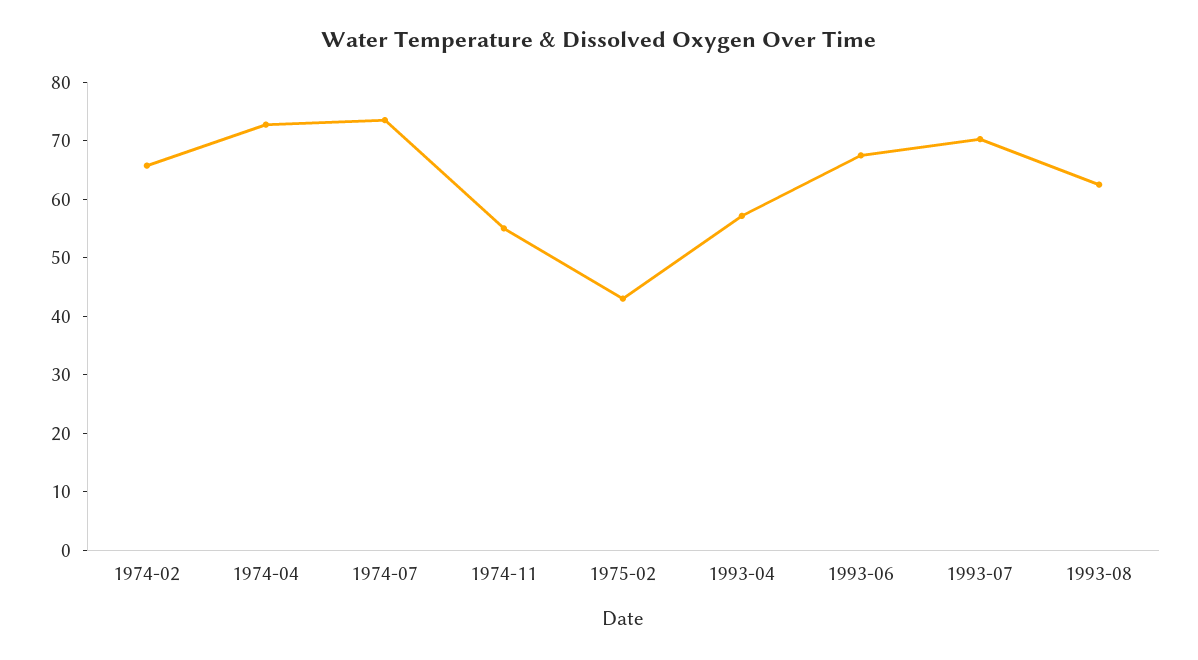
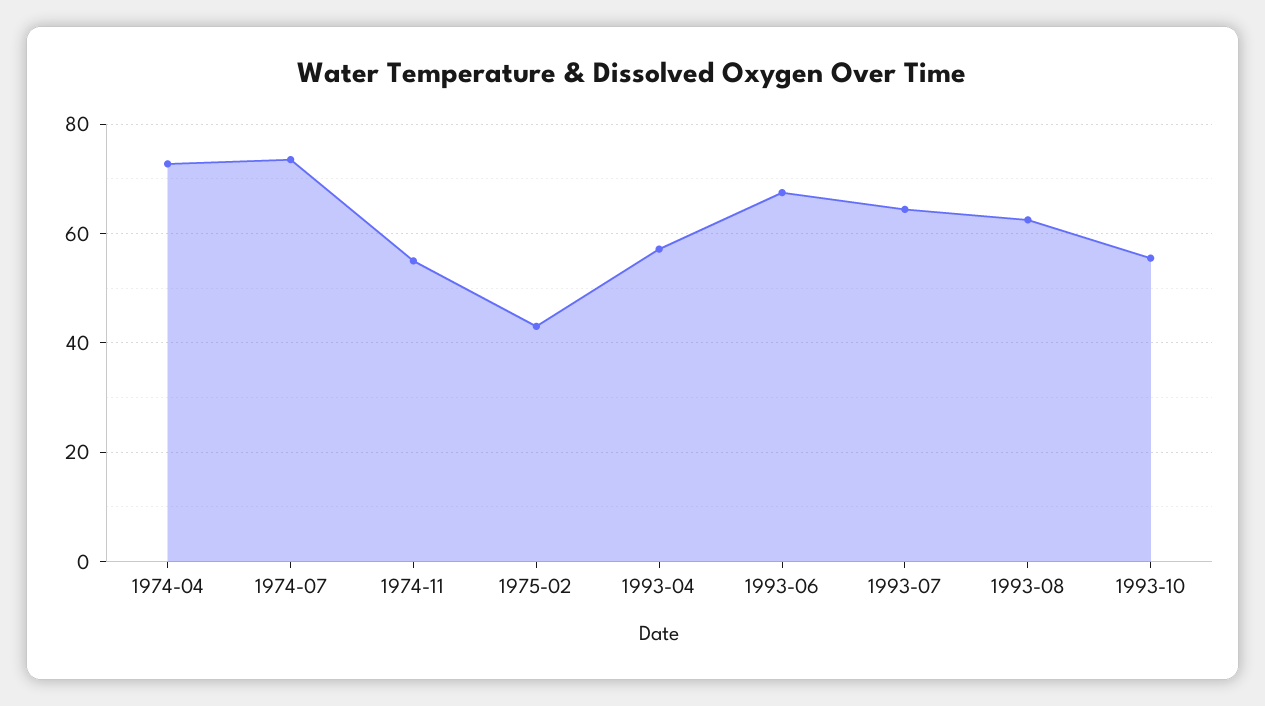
1974-02: 66 -> none
1993-07: 70 -> 64
1993-10: none -> 56

